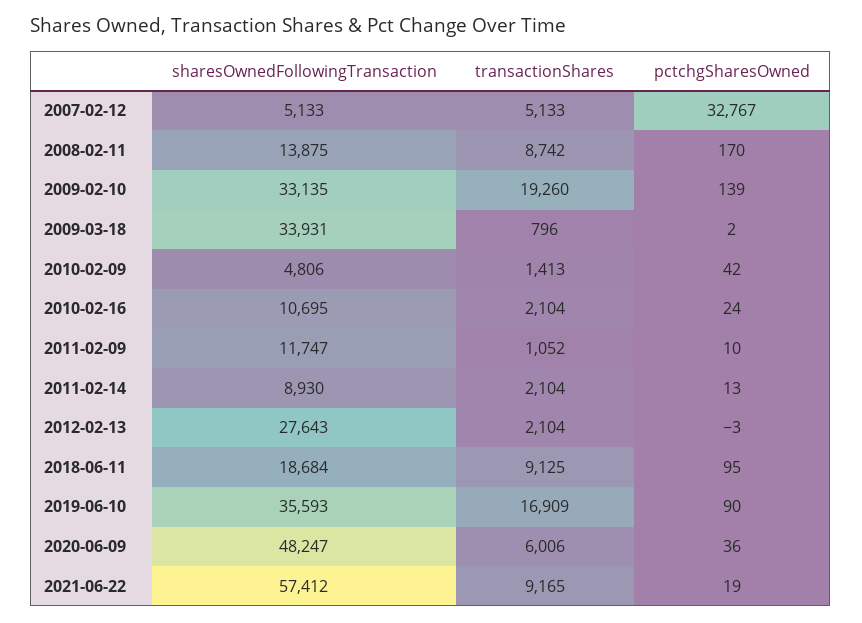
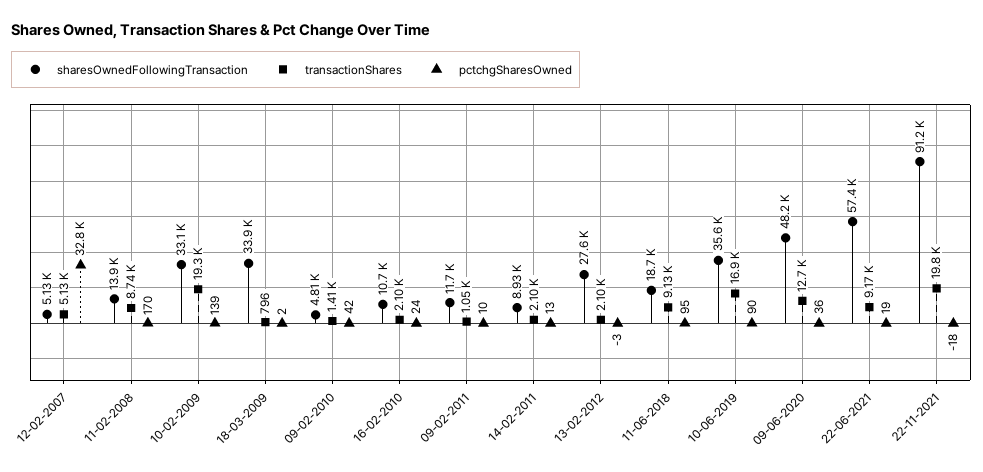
transactionShares, 2020-06-09: 6006 -> 12700
sharesOwnedFollowingTransaction, 22-11-2021: none -> 91200
transactionShares, 22-11-2021: none -> 19800
pctchgSharesOwned, 22-11-2021: none -> -18

